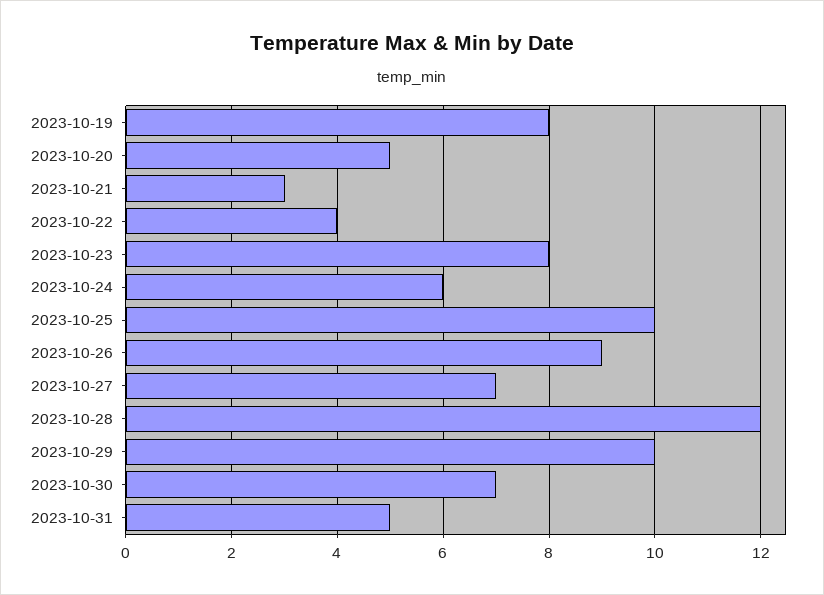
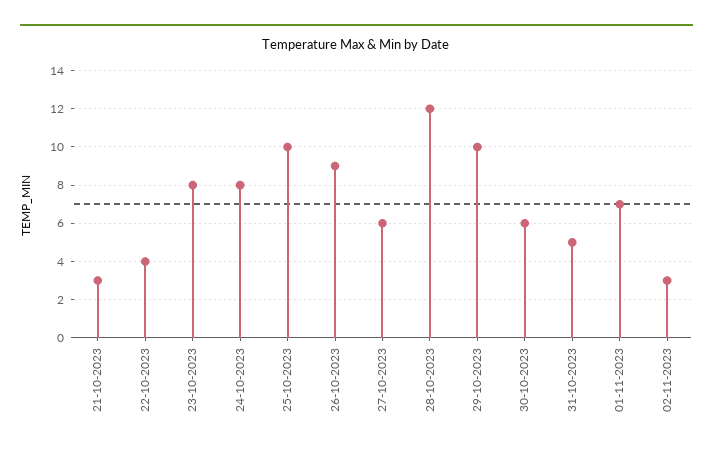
2023-10-19: 8 -> none
2023-10-20: 5 -> none
2023-10-24: 6 -> 8
2023-10-27: 7 -> 6
2023-10-30: 7 -> 6
01-11-2023: none -> 7
02-11-2023: none -> 3

